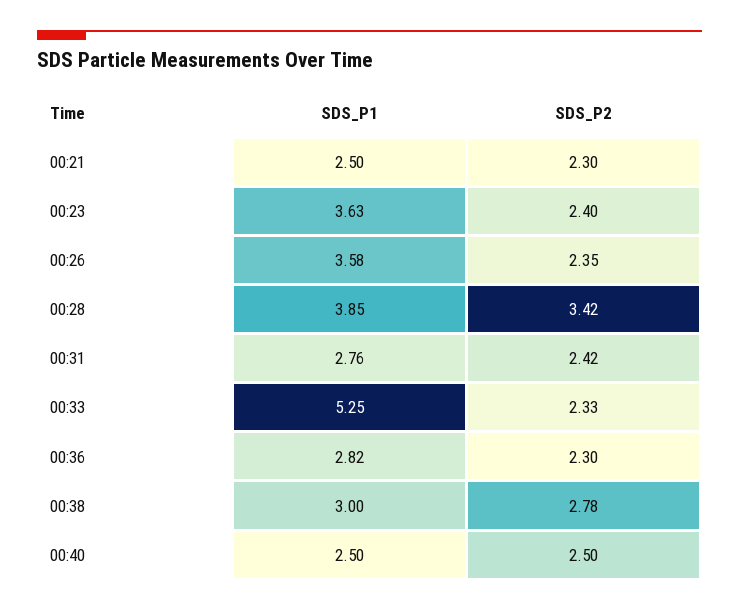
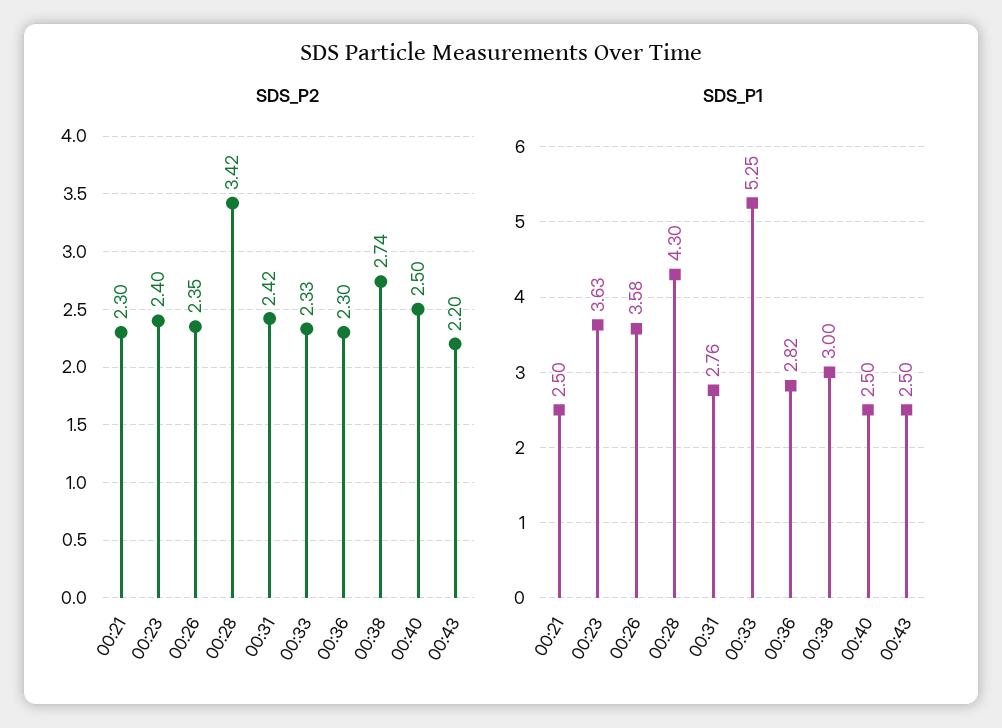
SDS_P1, 00:28: 3.85 -> 4.3
SDS_P2, 00:38: 2.78 -> 2.74
SDS_P2, 00:43: none -> 2.2
SDS_P1, 00:43: none -> 2.5

